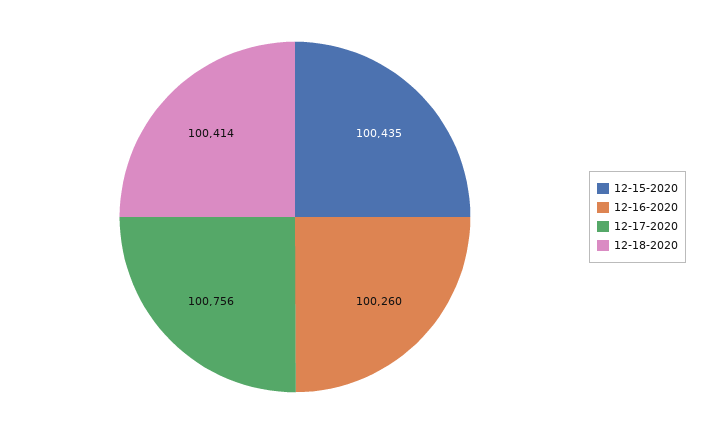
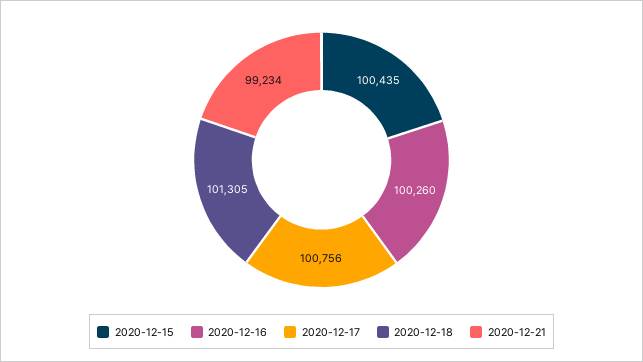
12-18-2020: 100414 -> 101305
2020-12-21: none -> 99234

